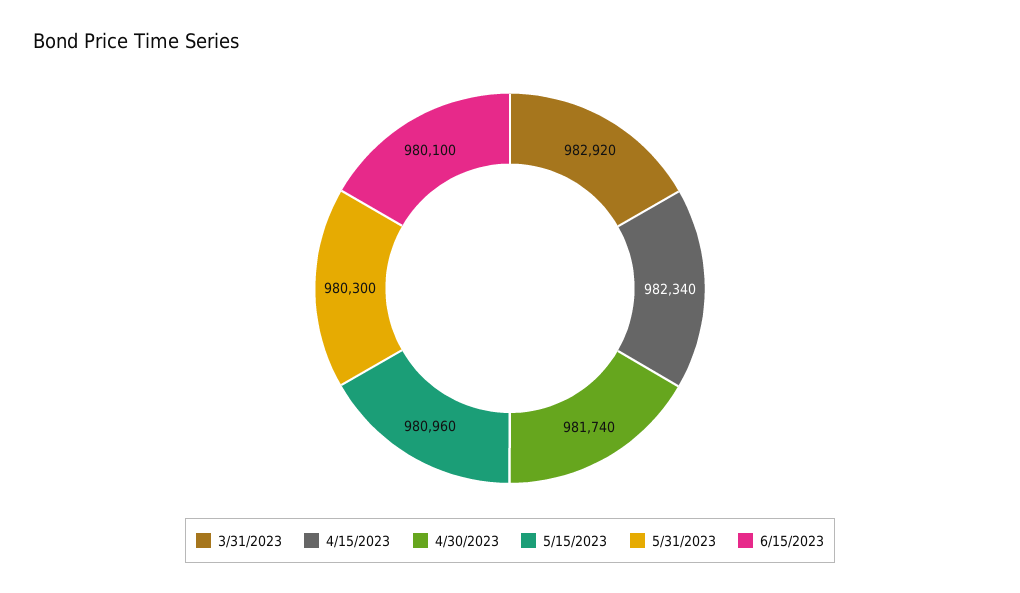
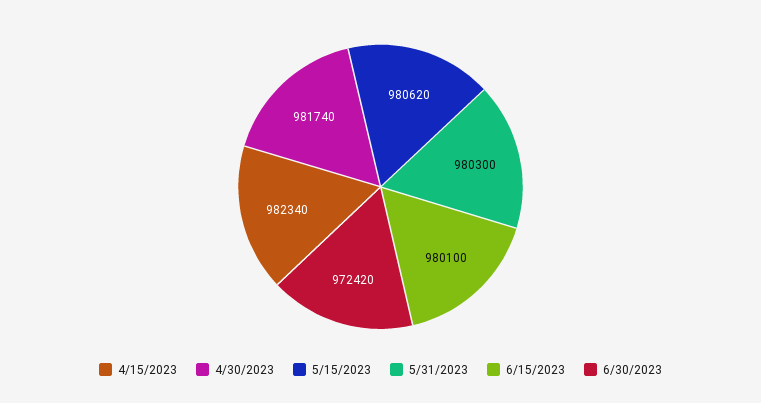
3/31/2023: 982920 -> none
5/15/2023: 980960 -> 980620
6/30/2023: none -> 972420

